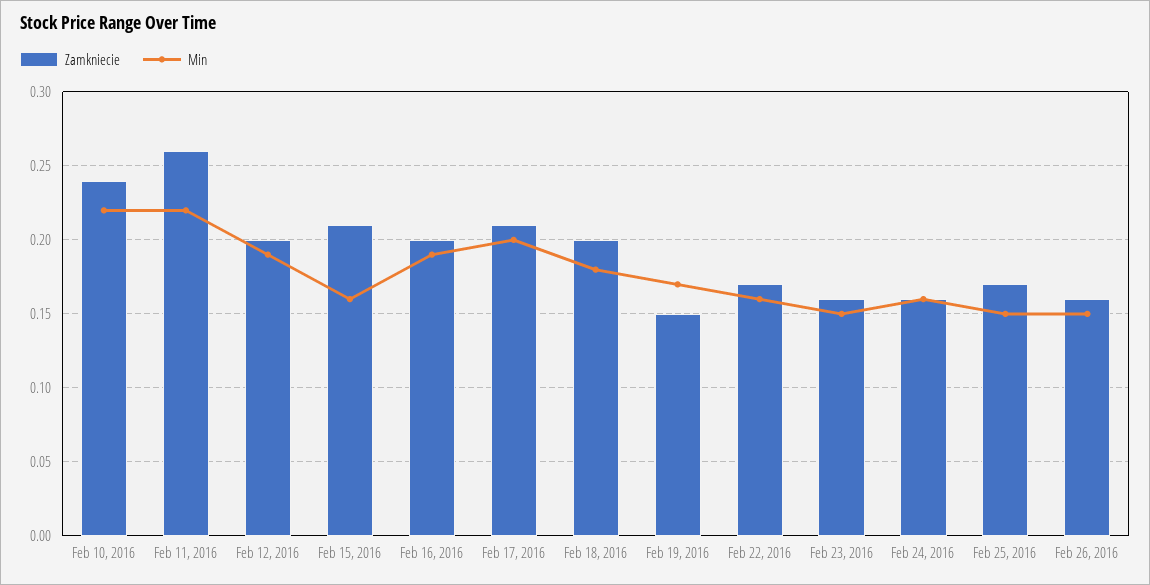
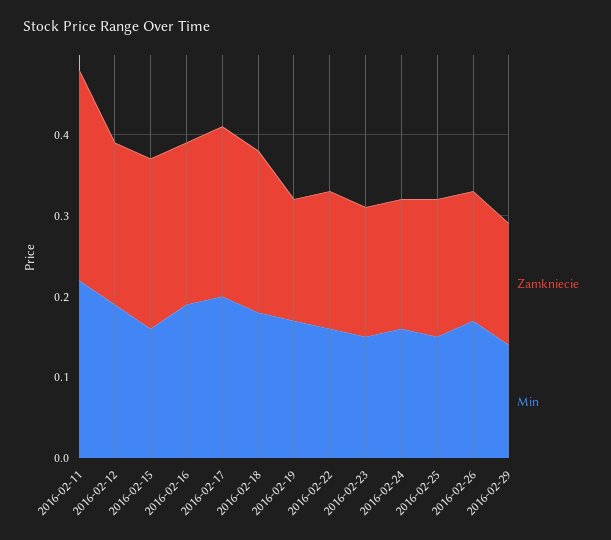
Zamkniecie, Feb 10, 2016: 0.24 -> none
Min, Feb 10, 2016: 0.22 -> none
Min, Feb 26, 2016: 0.15 -> 0.17
Zamkniecie, 2016-02-29: none -> 0.15
Min, 2016-02-29: none -> 0.14

